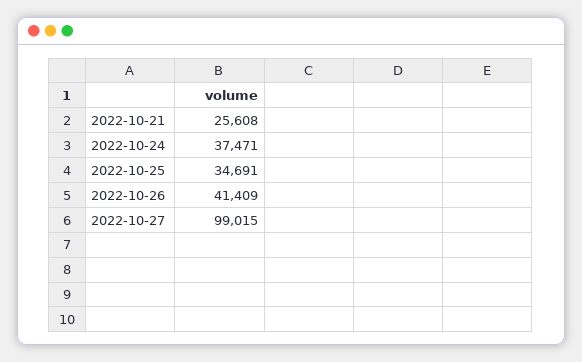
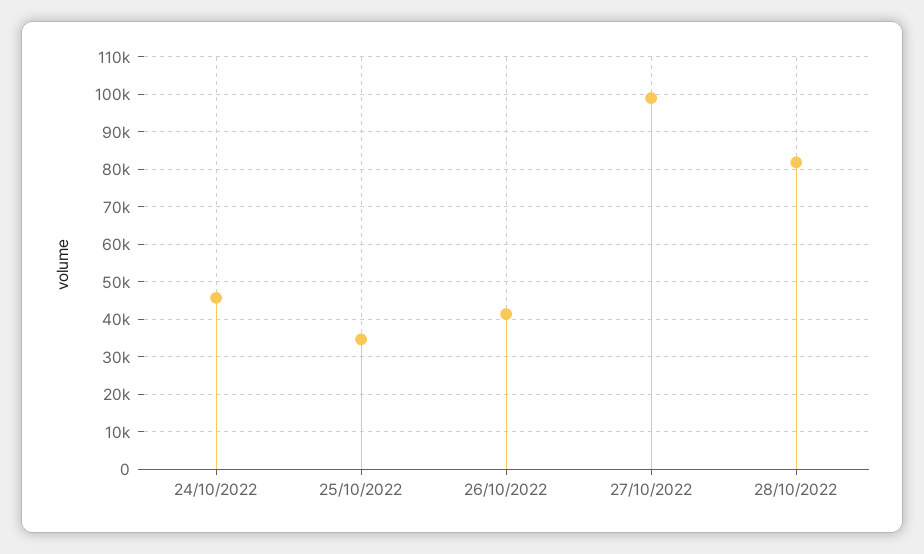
2022-10-21: 25608 -> none
2022-10-24: 37471 -> 46000
28/10/2022: none -> 82000

